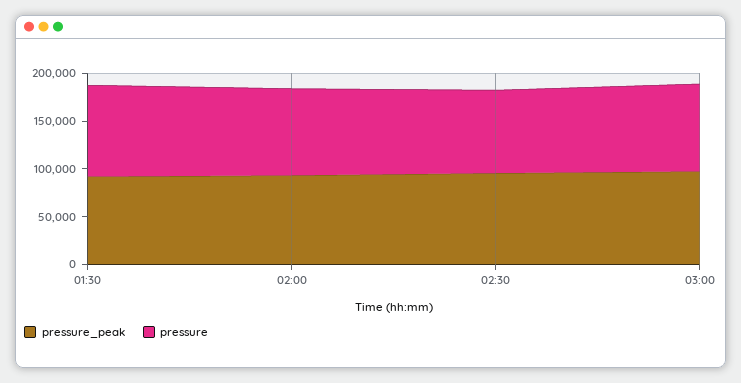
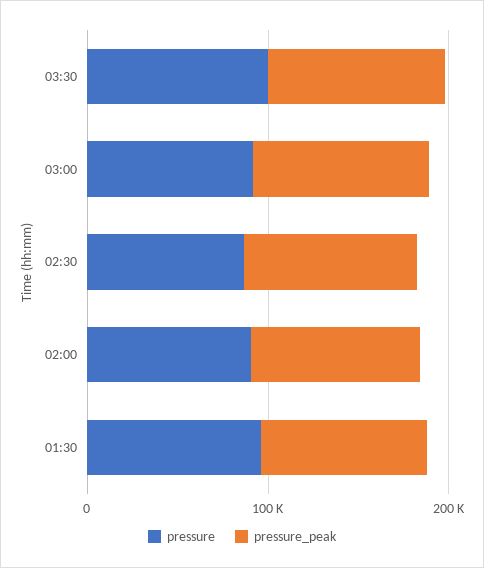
pressure, 03:30: none -> 100000
pressure_peak, 03:30: none -> 100000

